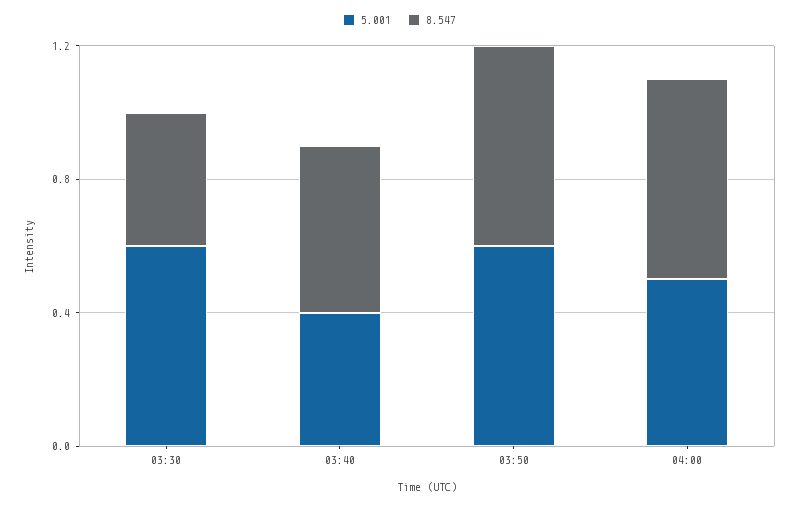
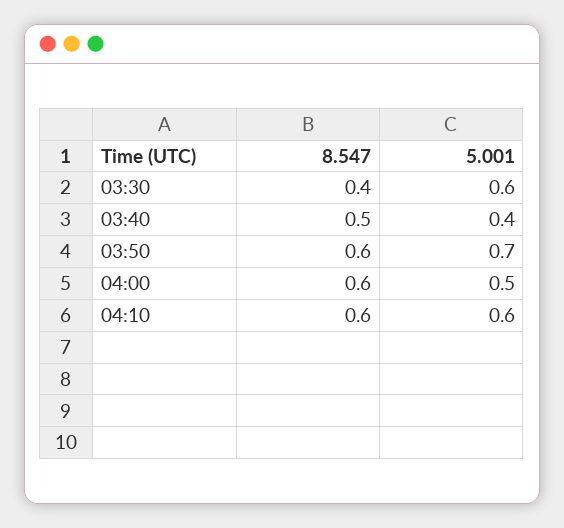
5.001, 03:50: 0.6 -> 0.7
8.547, 04:10: none -> 0.6
5.001, 04:10: none -> 0.6

